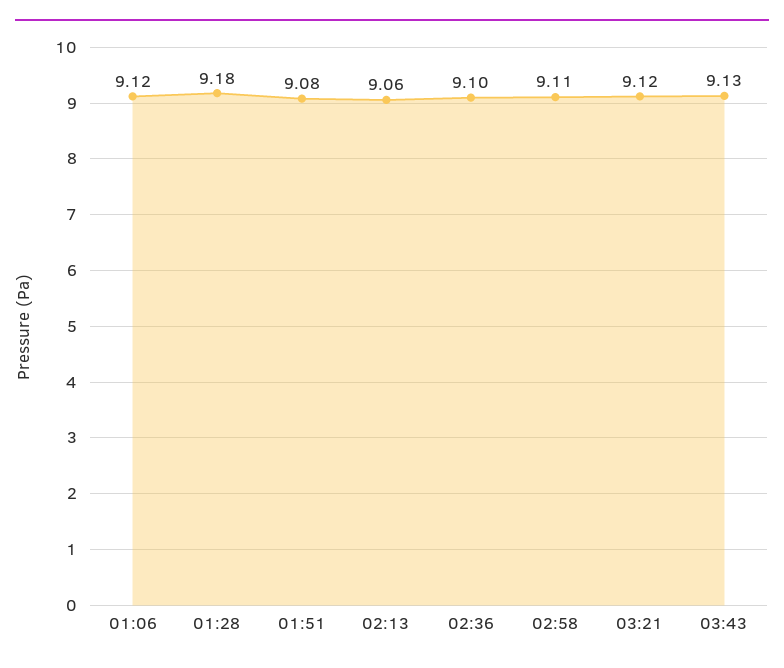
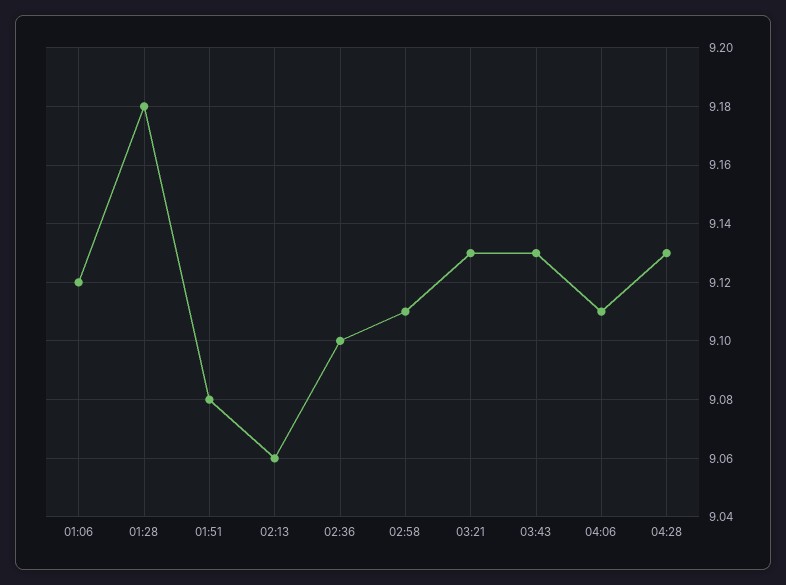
03:21: 9.12 -> 9.13
04:06: none -> 9.11
04:28: none -> 9.13

